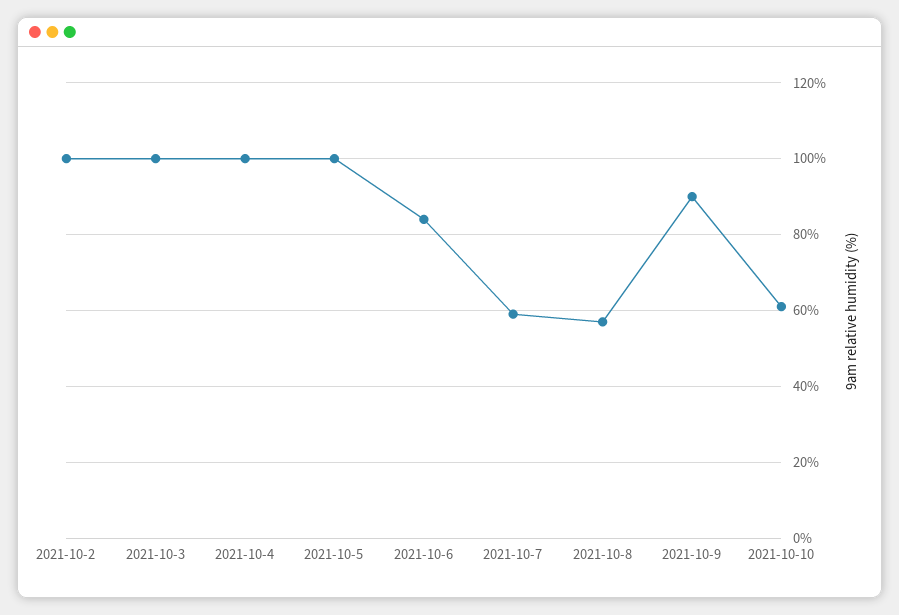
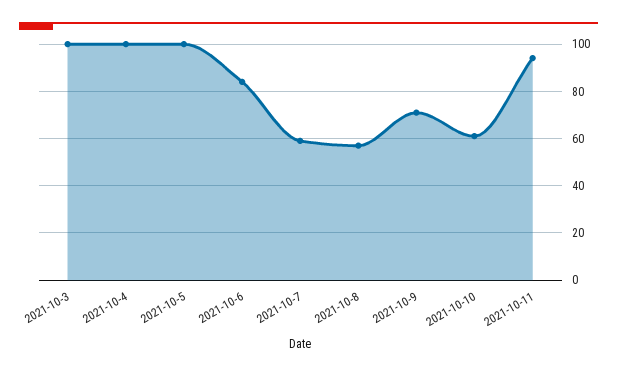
2021-10-2: 100 -> none
2021-10-9: 90 -> 70
2021-10-11: none -> 95

